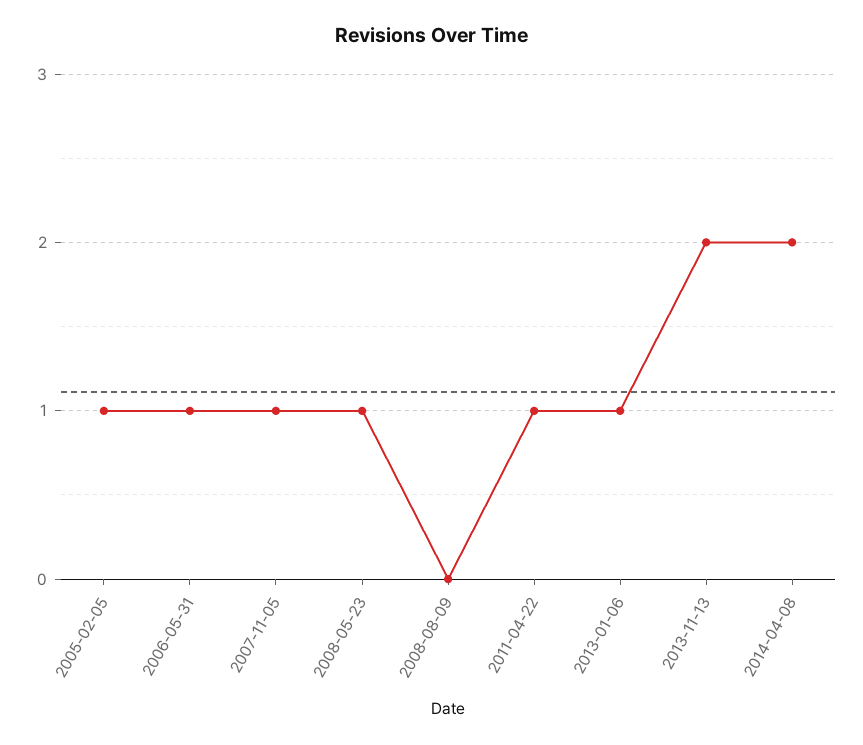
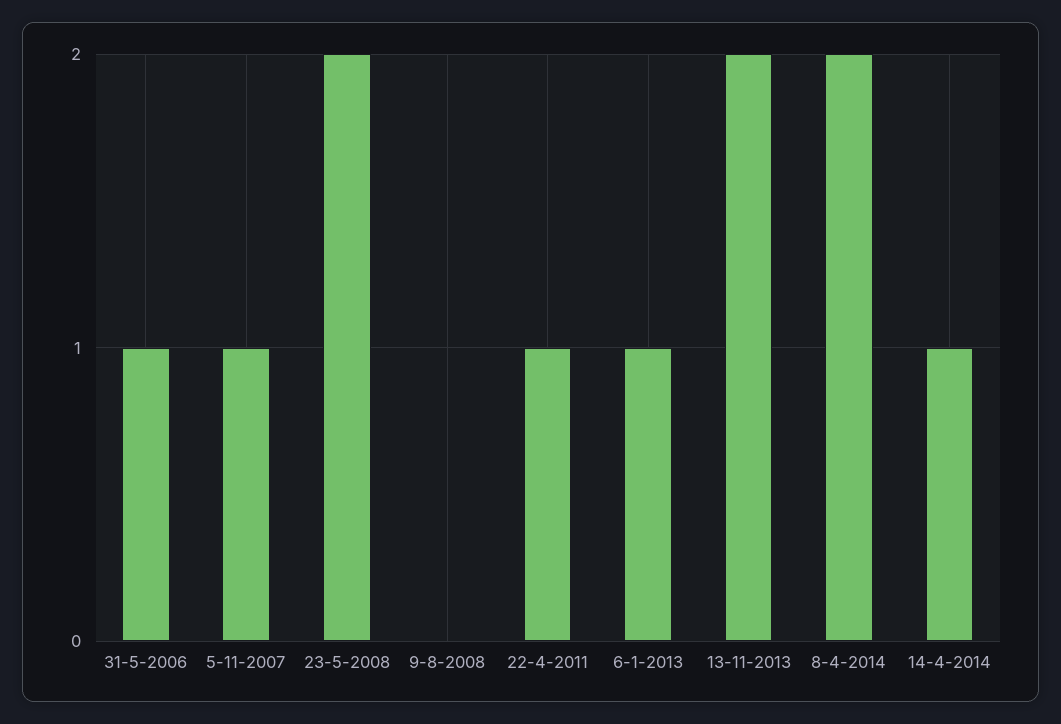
2005-02-05: 1 -> none
2008-05-23: 1 -> 2
14-4-2014: none -> 1

